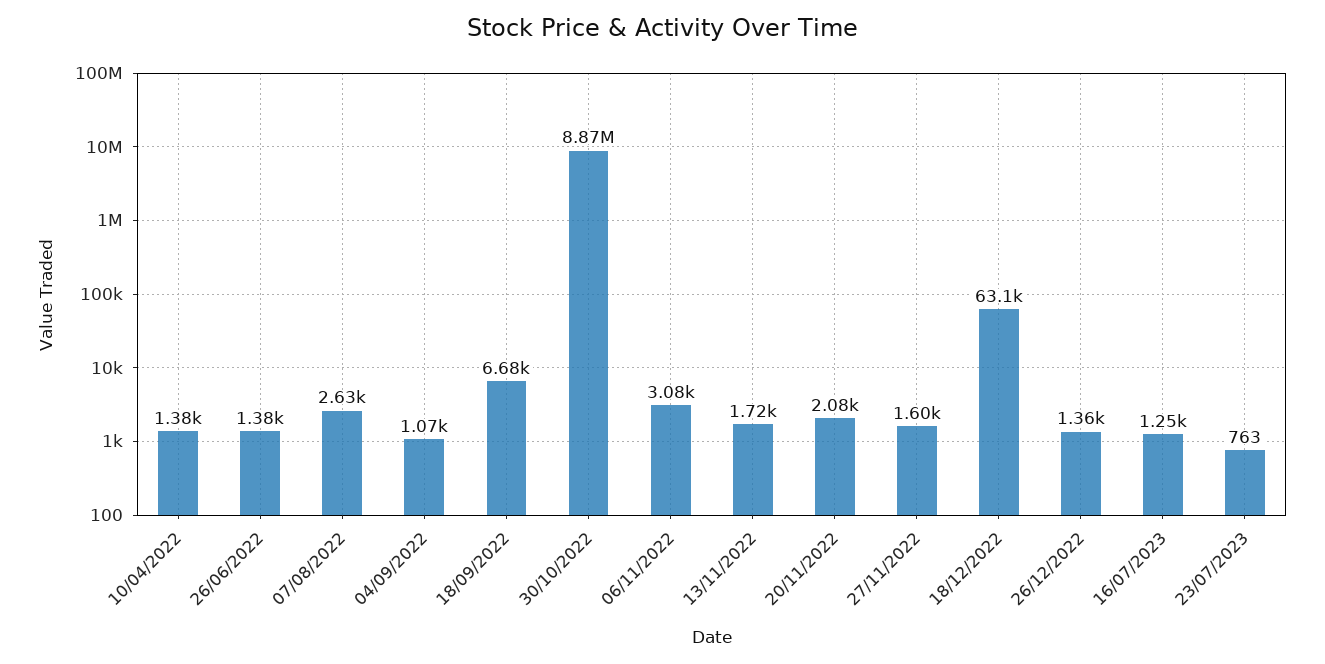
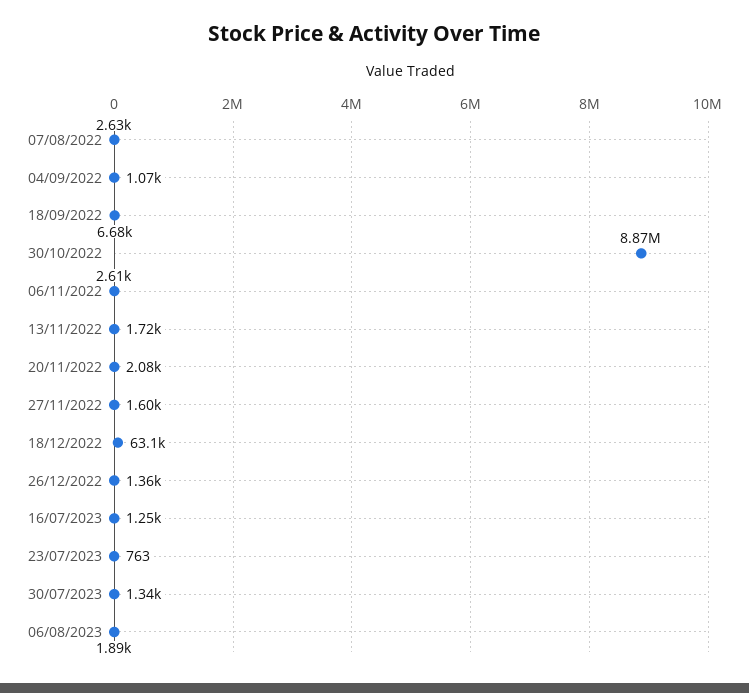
10/04/2022: 1380 -> none
26/06/2022: 1380 -> none
06/11/2022: 3080 -> 2610
30/07/2023: none -> 1340
06/08/2023: none -> 1890

